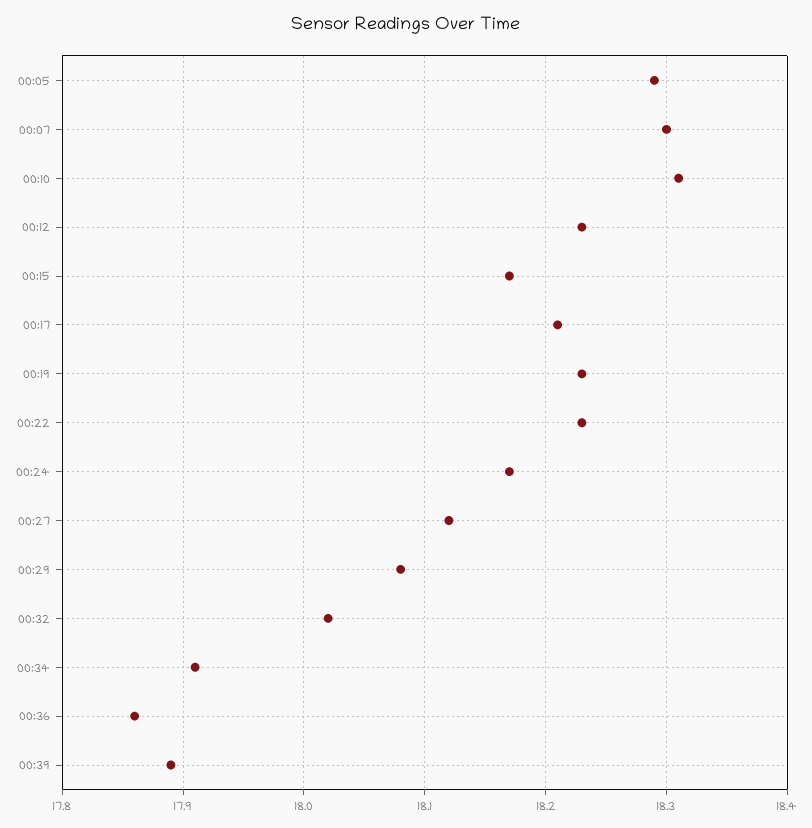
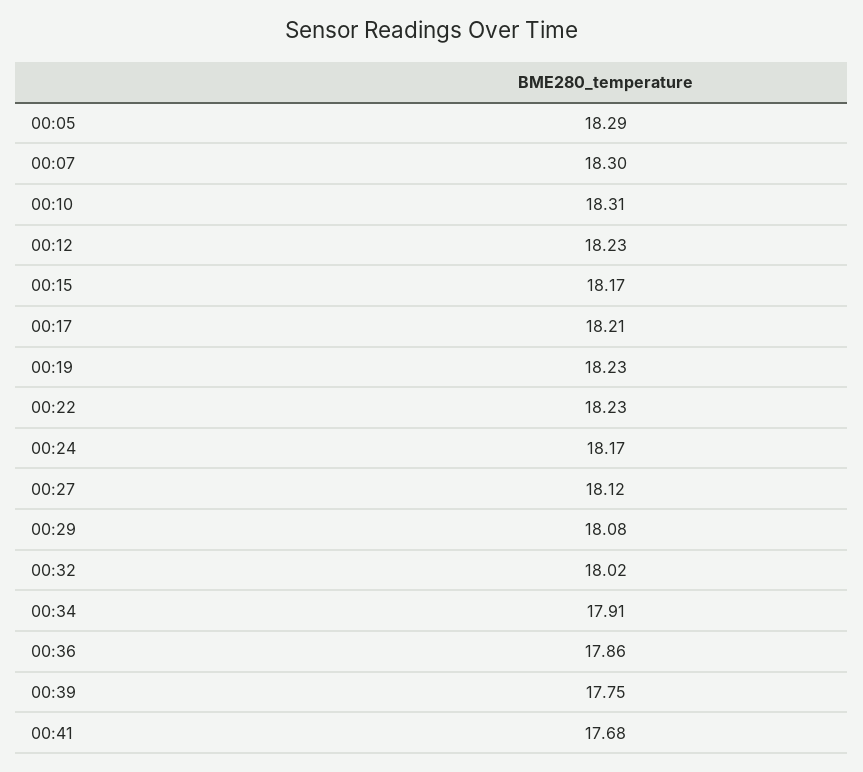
00:39: 17.89 -> 17.75
00:41: none -> 17.68

